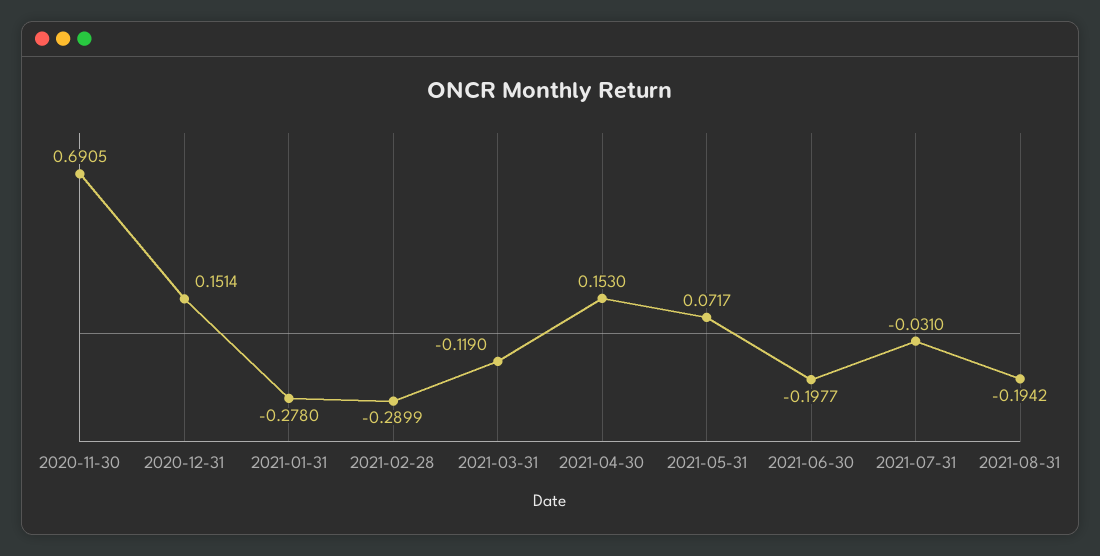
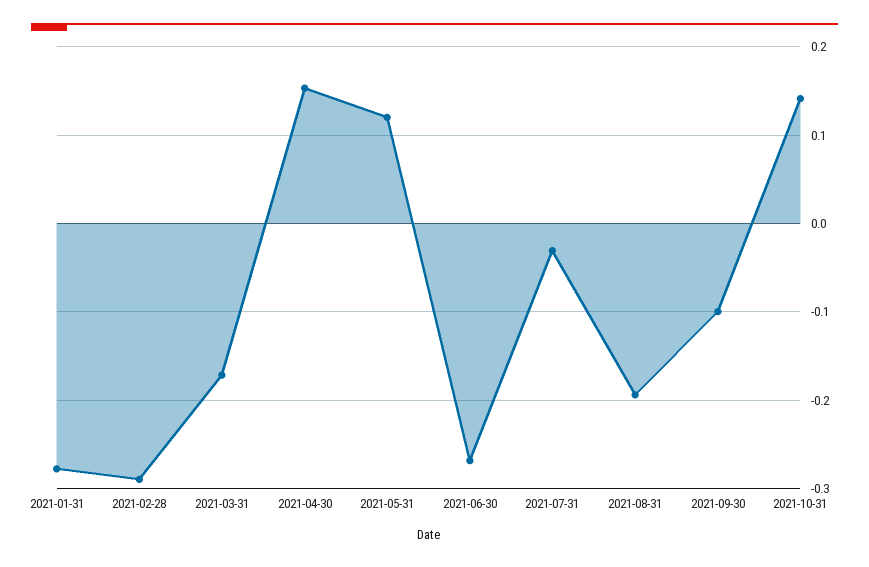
2020-11-30: 0.6905 -> none
2020-12-31: 0.1514 -> none
2021-03-31: -0.119 -> -0.17
2021-05-31: 0.0717 -> 0.12
2021-06-30: -0.1977 -> -0.27
2021-09-30: none -> -0.1
2021-10-31: none -> 0.14

